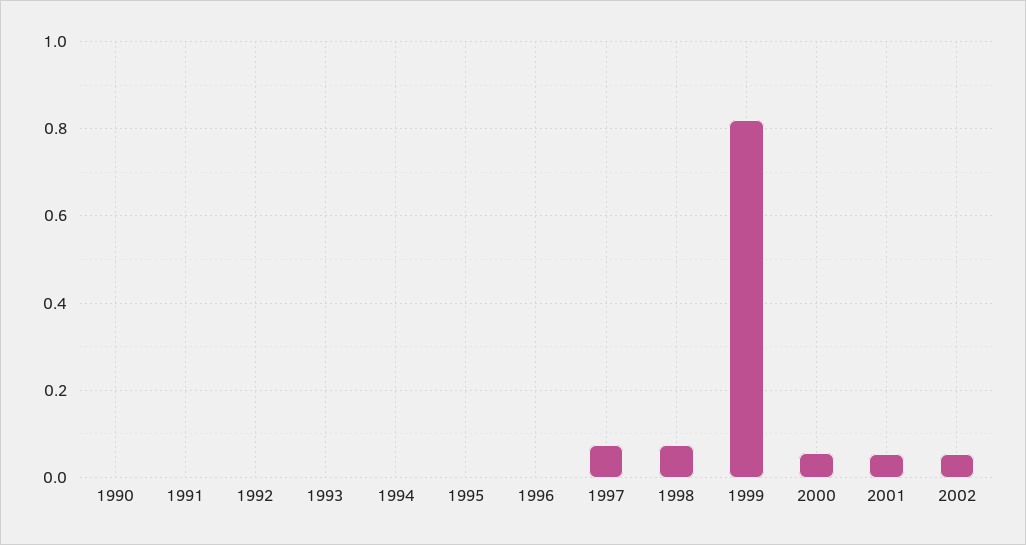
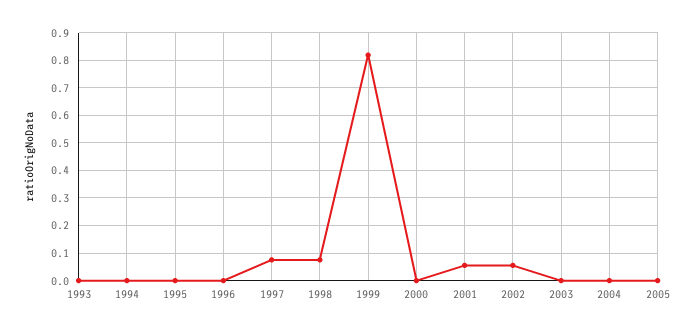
1990: 0 -> none
1991: 0 -> none
1992: 0 -> none
2000: 0.06 -> 0
2003: none -> 0
2004: none -> 0
2005: none -> 0

